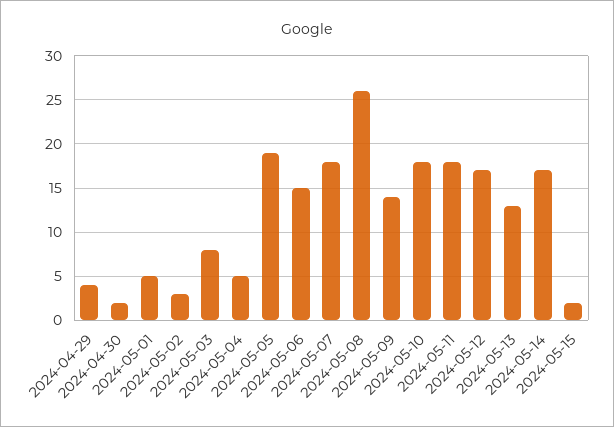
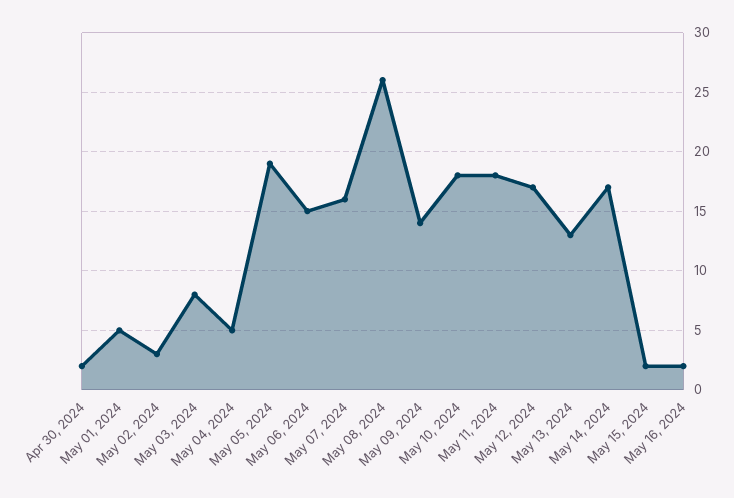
2024-04-29: 4 -> none
2024-05-07: 18 -> 16
May 16, 2024: none -> 2

